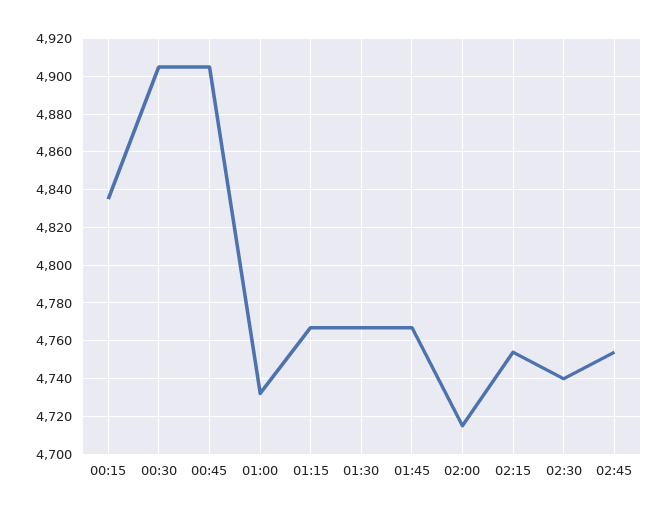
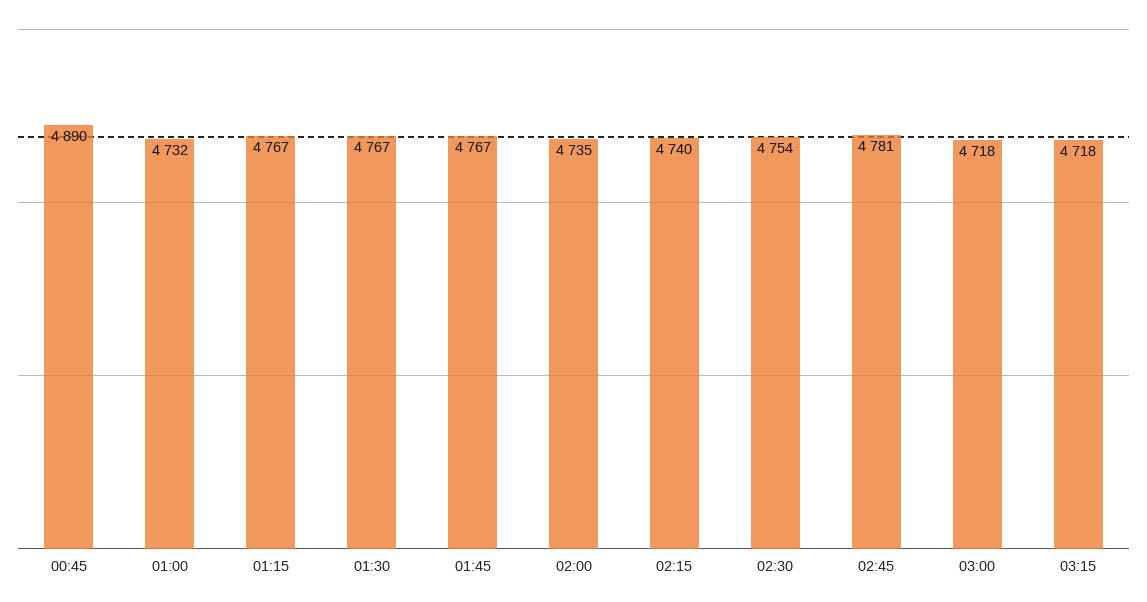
00:15: 4835 -> none
00:30: 4905 -> none
00:45: 4905 -> 4890
02:00: 4715 -> 4735
02:15: 4755 -> 4740
02:30: 4740 -> 4754
02:45: 4755 -> 4781
03:00: none -> 4718
03:15: none -> 4718

